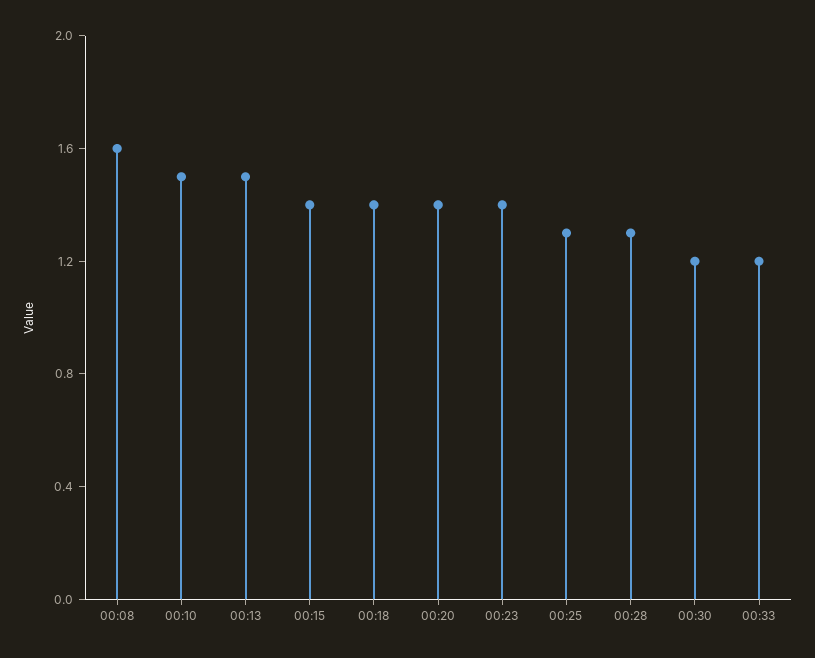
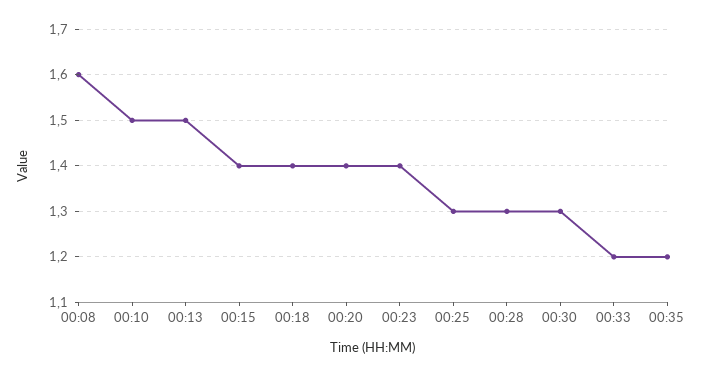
00:30: 1.2 -> 1.3
00:35: none -> 1.2

